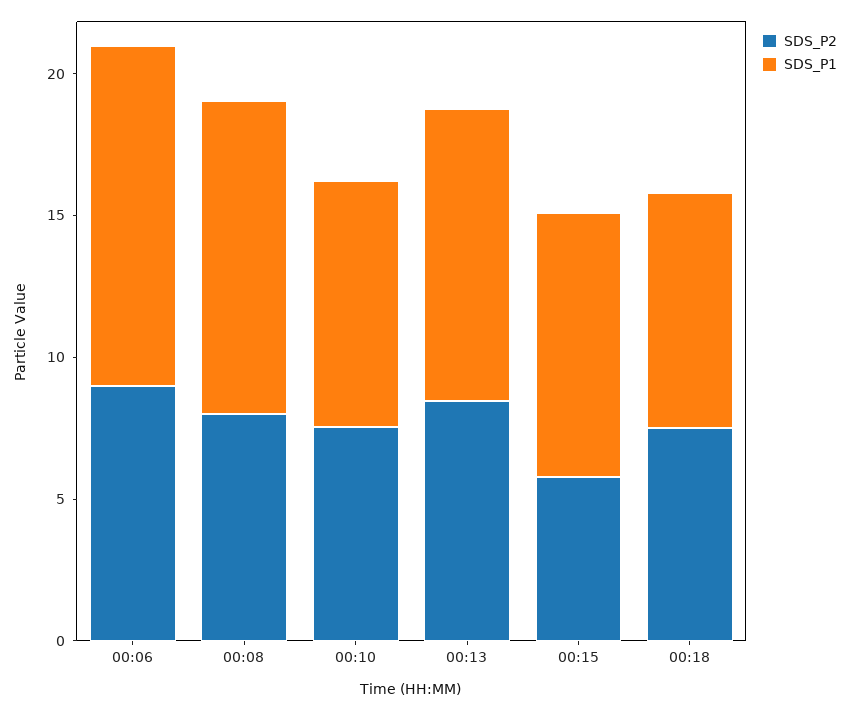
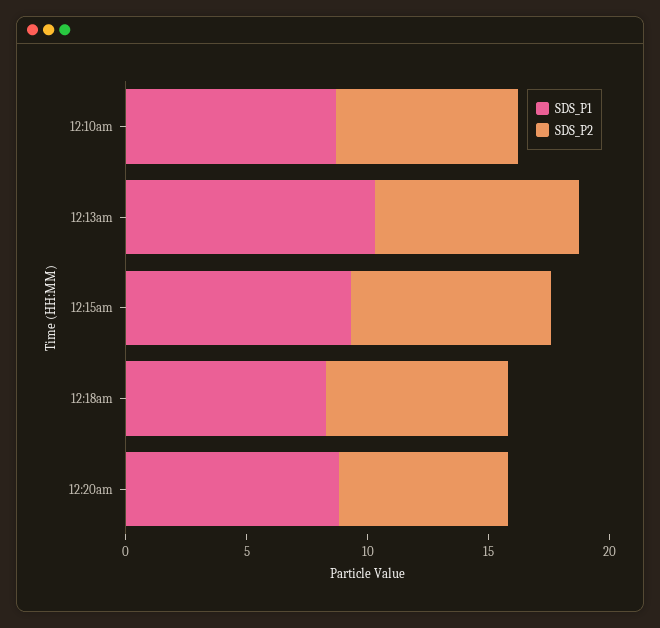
SDS_P2, 00:06: 9 -> none
SDS_P1, 00:06: 12 -> none
SDS_P2, 00:08: 8 -> none
SDS_P1, 00:08: 11 -> none
SDS_P2, 00:15: 6 -> 8
SDS_P1, 12:20am: none -> 9
SDS_P2, 12:20am: none -> 7

